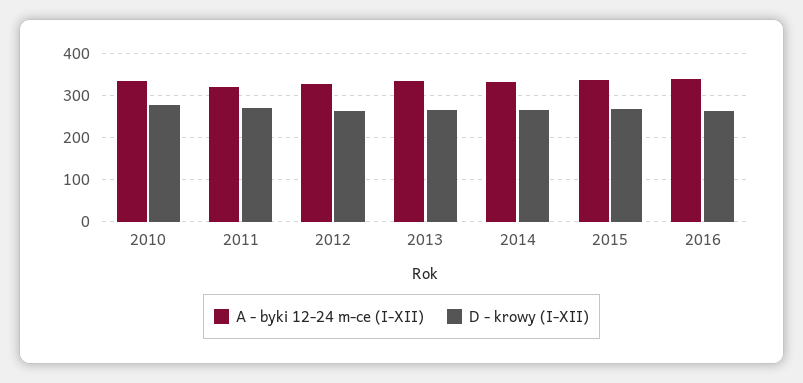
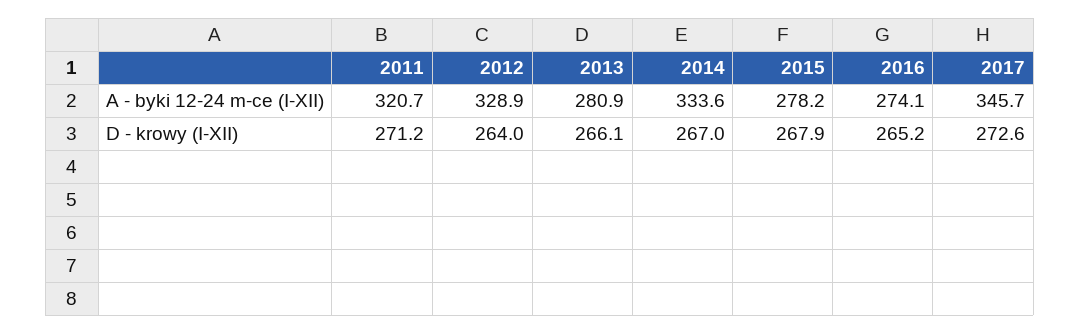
A - byki 12-24 m-ce (I-XII), 2010: 340 -> none
D - krowy (I-XII), 2010: 280 -> none
A - byki 12-24 m-ce (I-XII), 2013: 340 -> 280.9
A - byki 12-24 m-ce (I-XII), 2015: 340 -> 278.2
A - byki 12-24 m-ce (I-XII), 2016: 340 -> 274.1
A - byki 12-24 m-ce (I-XII), 2017: none -> 345.7
D - krowy (I-XII), 2017: none -> 272.6

